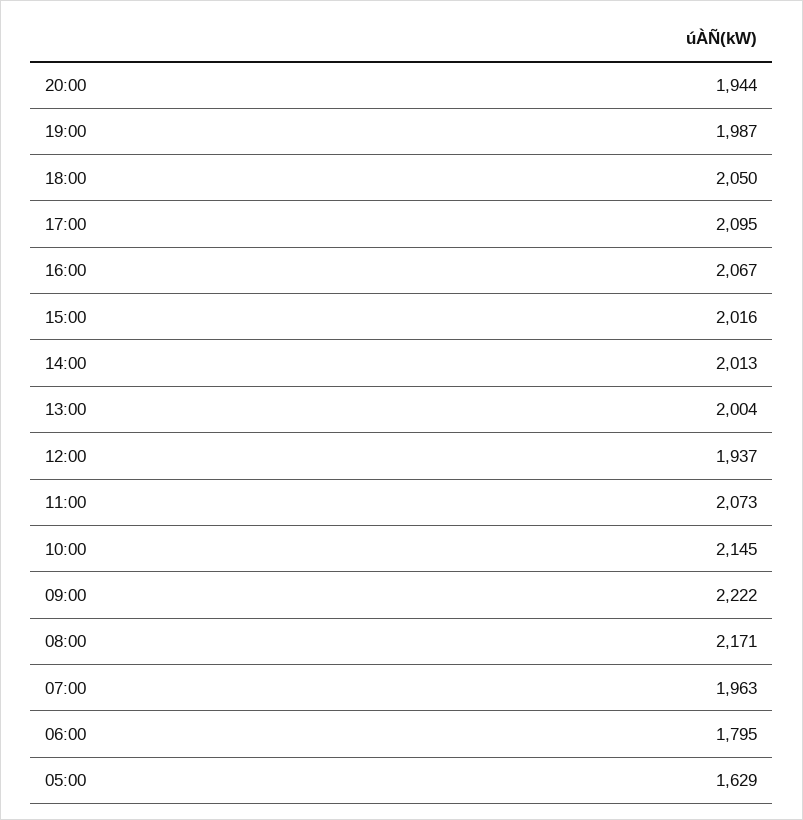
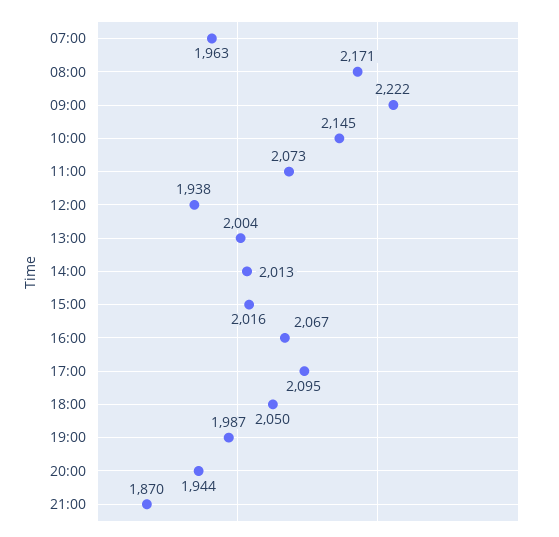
12:00: 1937 -> 1938
06:00: 1795 -> none
05:00: 1629 -> none
21:00: none -> 1870

